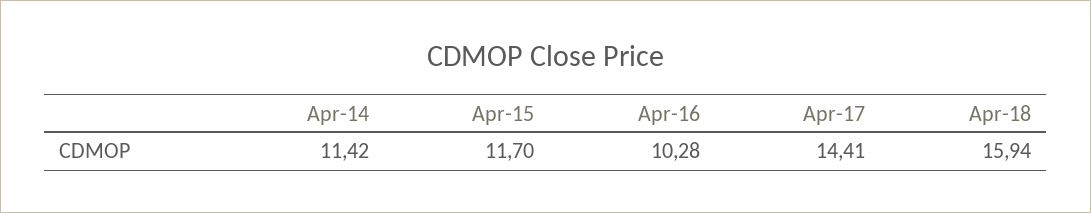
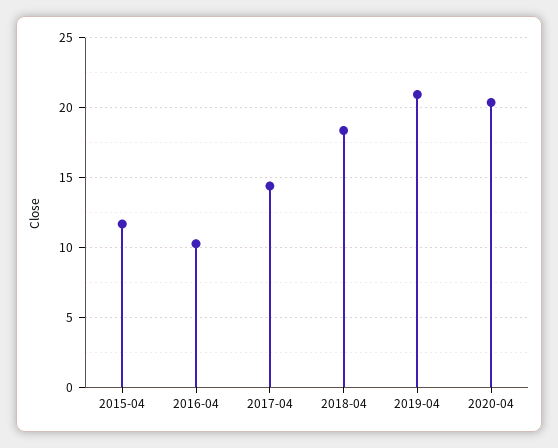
Apr-14: 11.42 -> none
Apr-18: 15.94 -> 18.5
2019-04: none -> 21
2020-04: none -> 20.5

